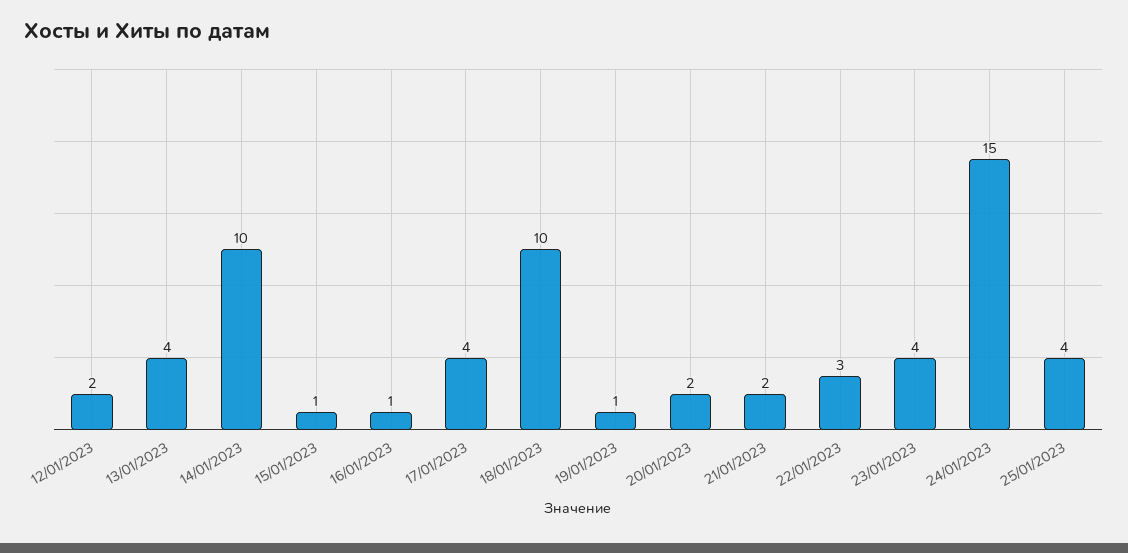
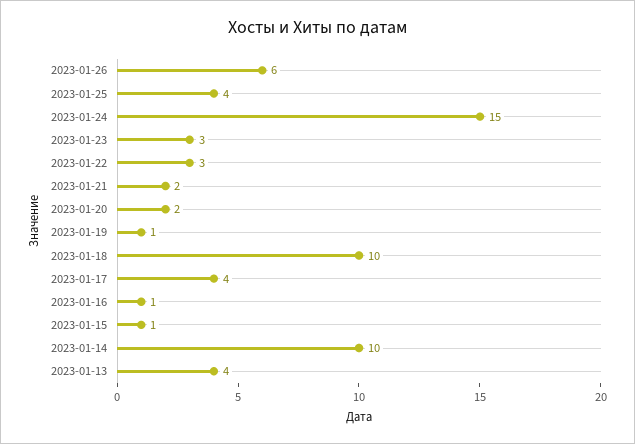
12/01/2023: 2 -> none
23/01/2023: 4 -> 3
2023-01-26: none -> 6

